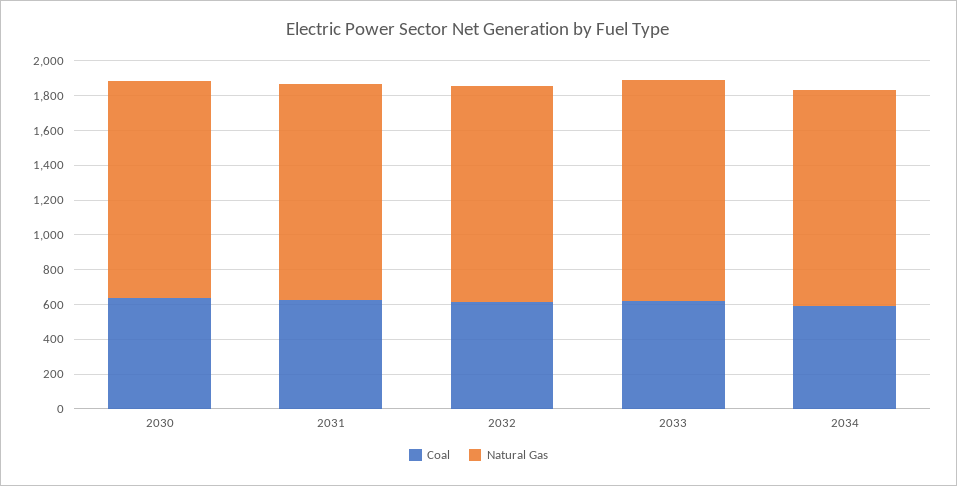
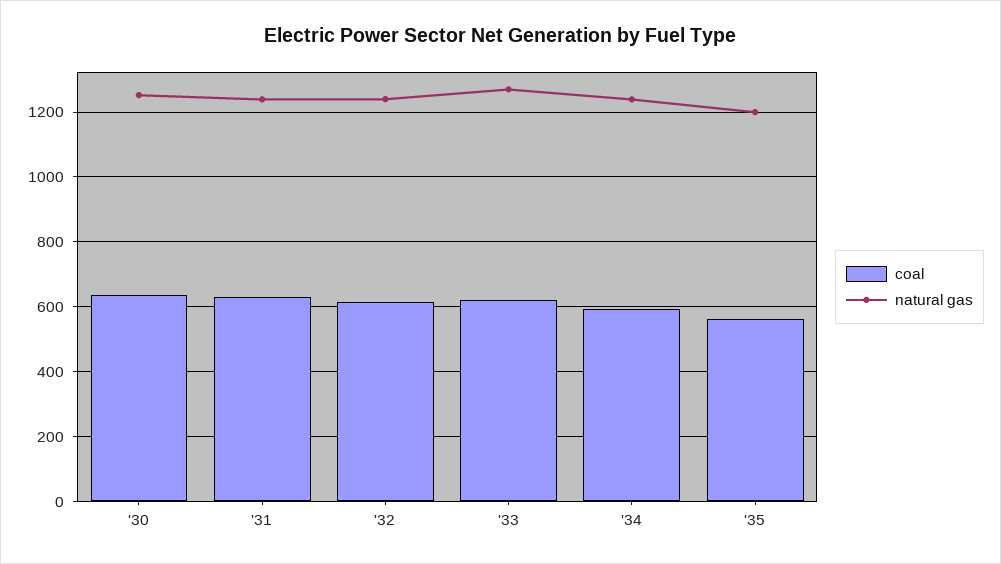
Coal, '35: none -> 560
Natural Gas, '35: none -> 1200

